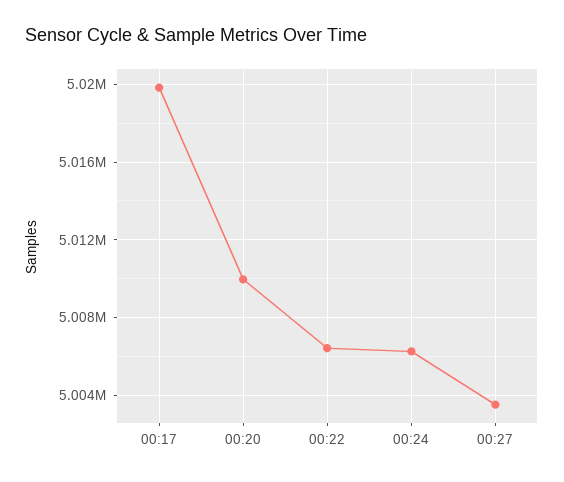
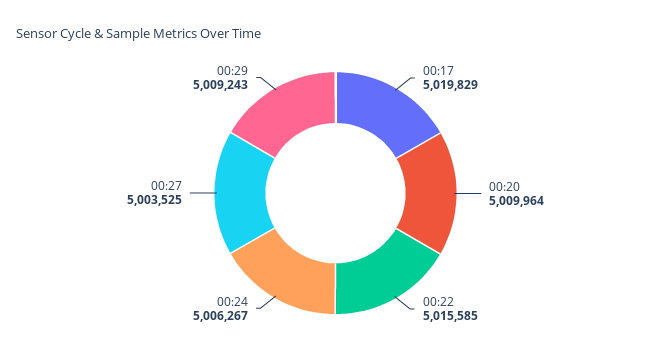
00:22: 5006500 -> 5015585
00:29: none -> 5009243

